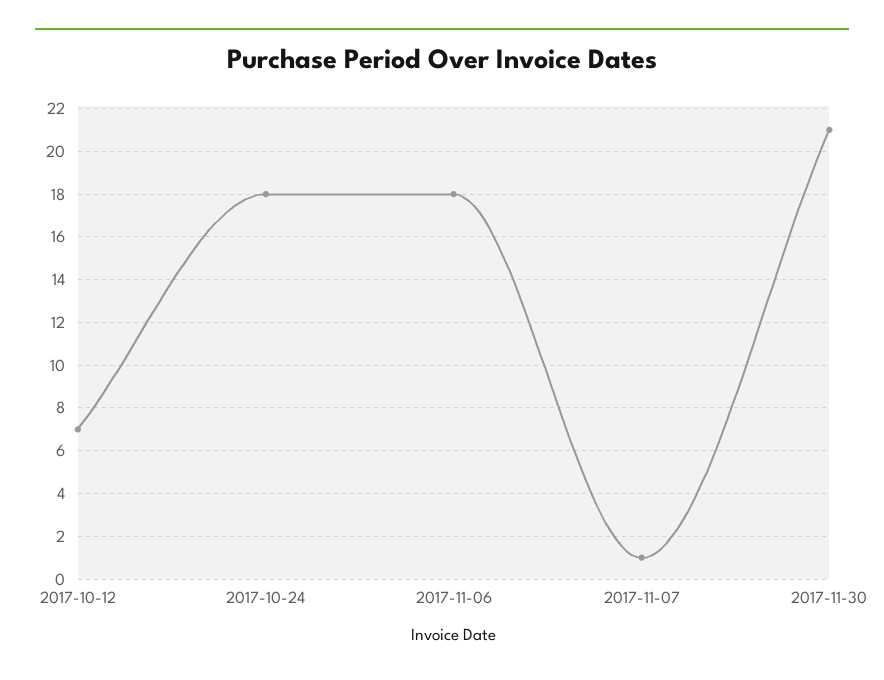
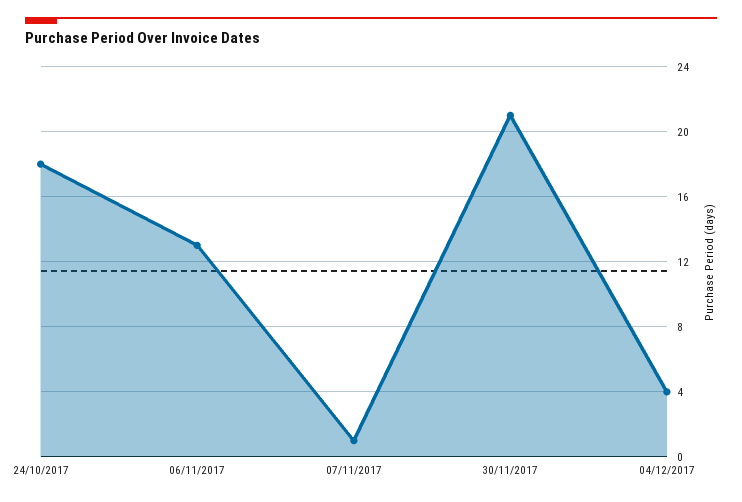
2017-10-12: 7 -> none
2017-11-06: 18 -> 13
04/12/2017: none -> 4

